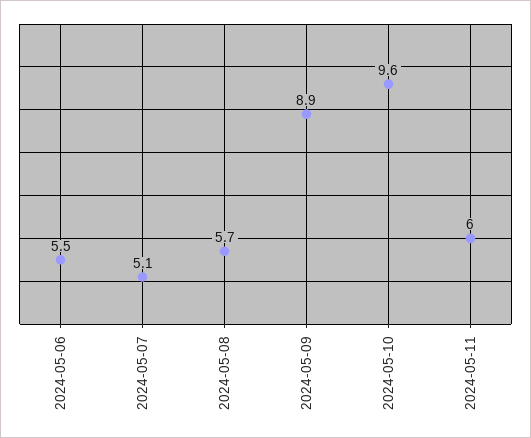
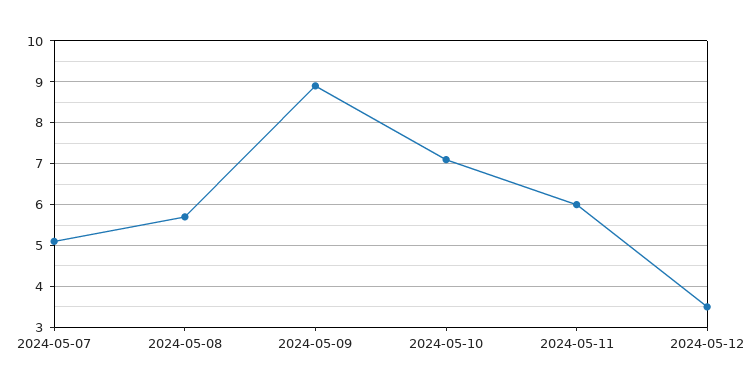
2024-05-06: 5.5 -> none
2024-05-10: 9.6 -> 7
2024-05-12: none -> 3.5

